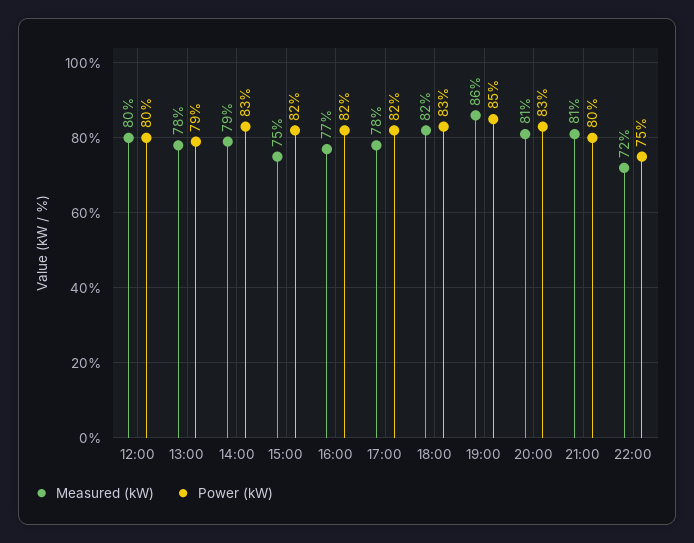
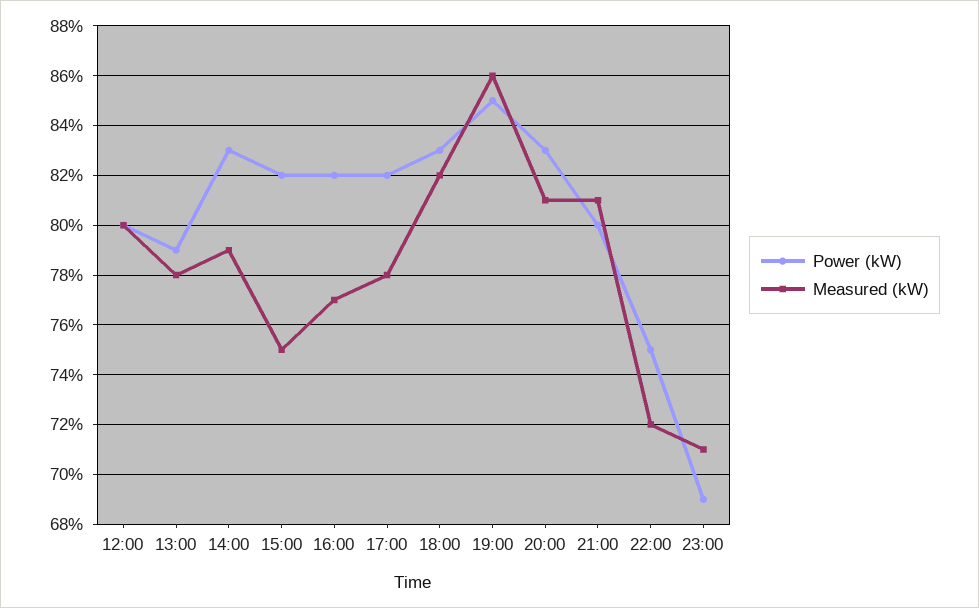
Power (kW), 23:00: none -> 69
Measured (kW), 23:00: none -> 71

